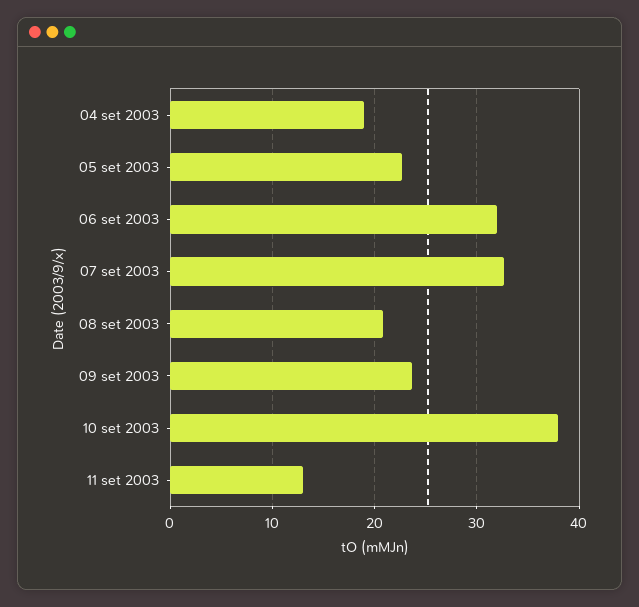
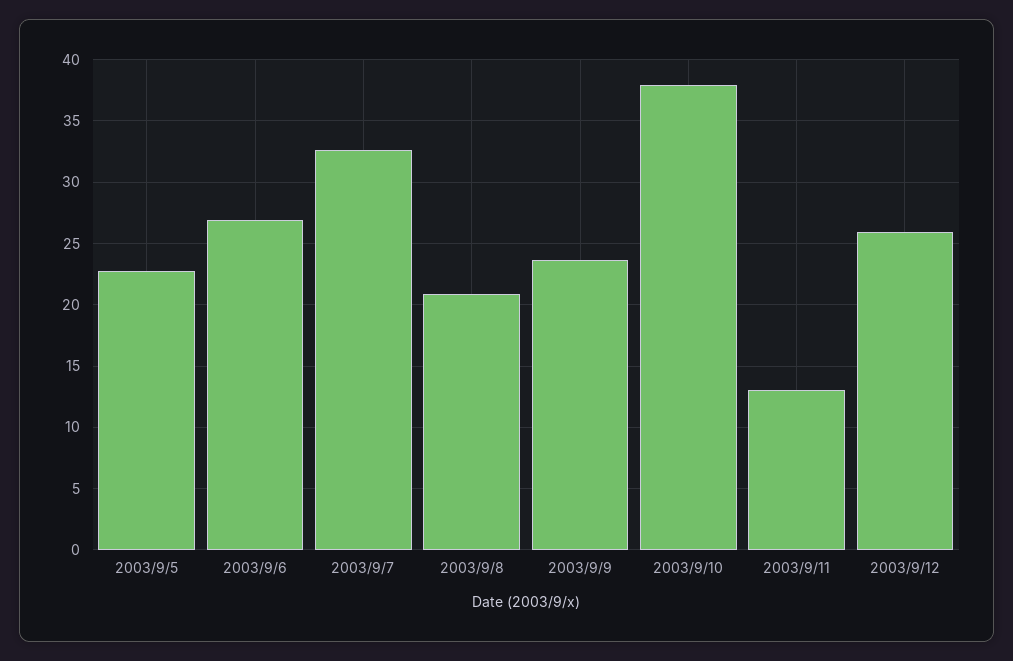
04 set 2003: 19 -> none
06 set 2003: 32 -> 27
2003/9/12: none -> 26

